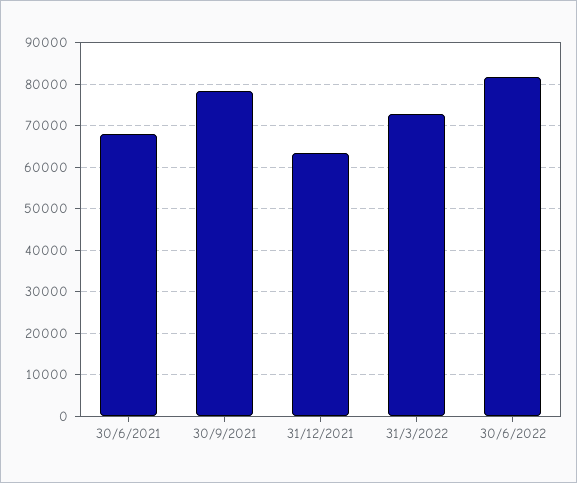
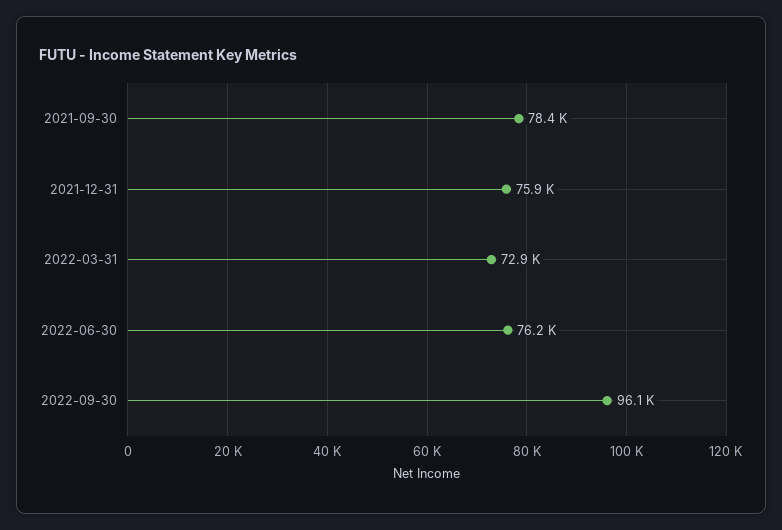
30/6/2021: 68000 -> none
31/12/2021: 64000 -> 75900
30/6/2022: 82000 -> 76200
2022-09-30: none -> 96100

